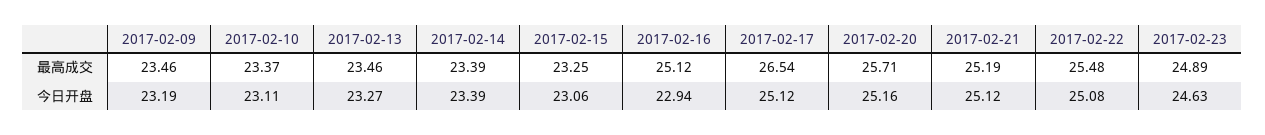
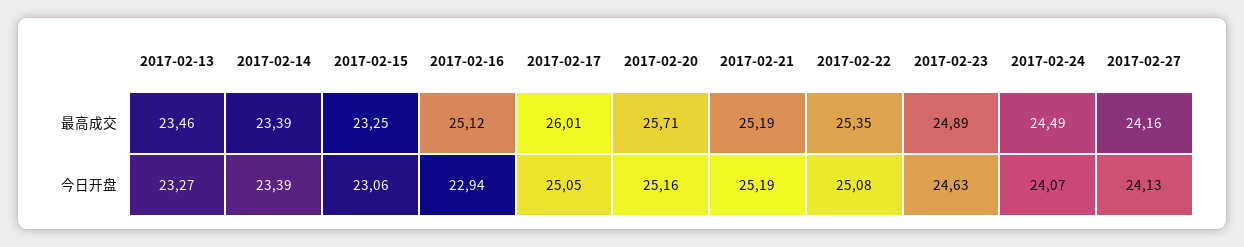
2017-02-09, 最高成交: 23.46 -> none
2017-02-10, 最高成交: 23.37 -> none
2017-02-17, 最高成交: 26.54 -> 26.01
2017-02-22, 最高成交: 25.48 -> 25.35
2017-02-09, 今日开盘: 23.19 -> none
2017-02-10, 今日开盘: 23.11 -> none
2017-02-17, 今日开盘: 25.12 -> 25.05
2017-02-21, 今日开盘: 25.12 -> 25.19
2017-02-24, 最高成交: none -> 24.49
2017-02-27, 最高成交: none -> 24.16
2017-02-24, 今日开盘: none -> 24.07
2017-02-27, 今日开盘: none -> 24.13

